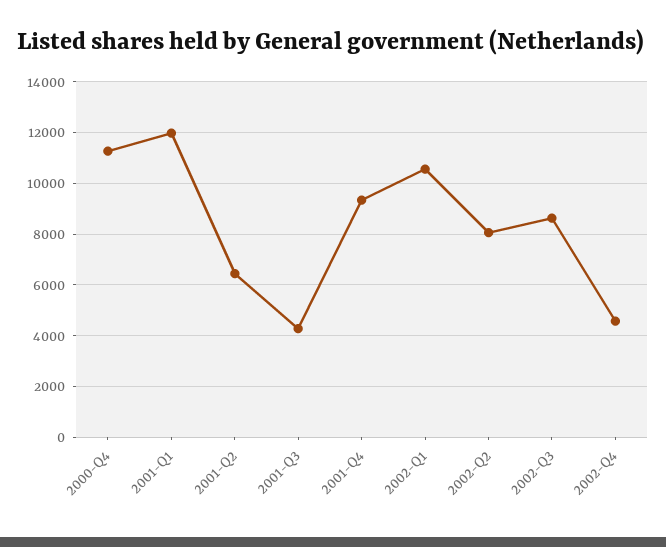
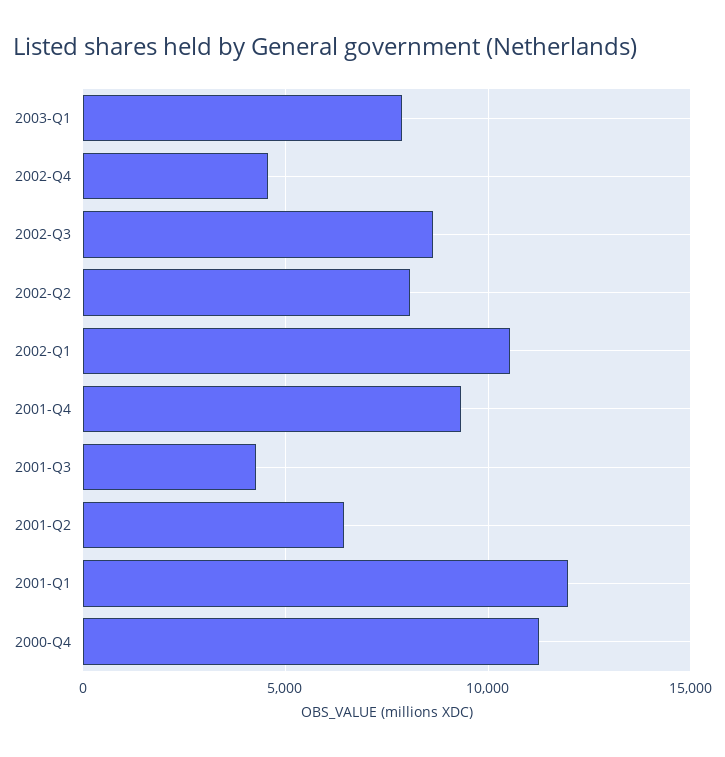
2003-Q1: none -> 8000

